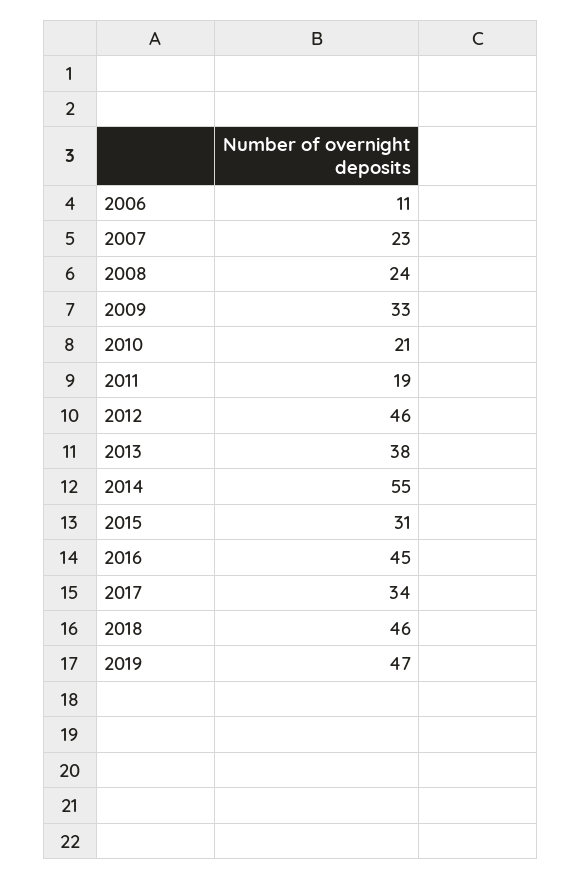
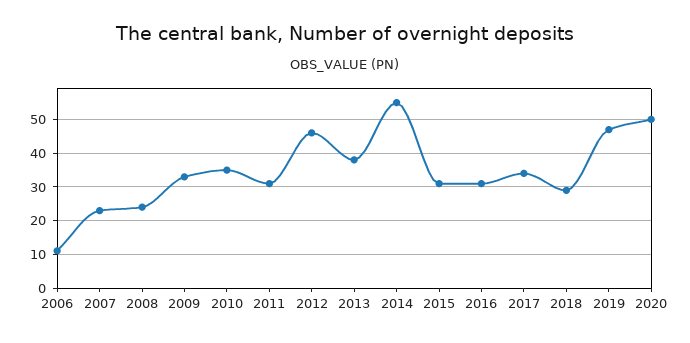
2010: 21 -> 35
2011: 19 -> 30
2016: 45 -> 30
2018: 46 -> 30
2020: none -> 50

